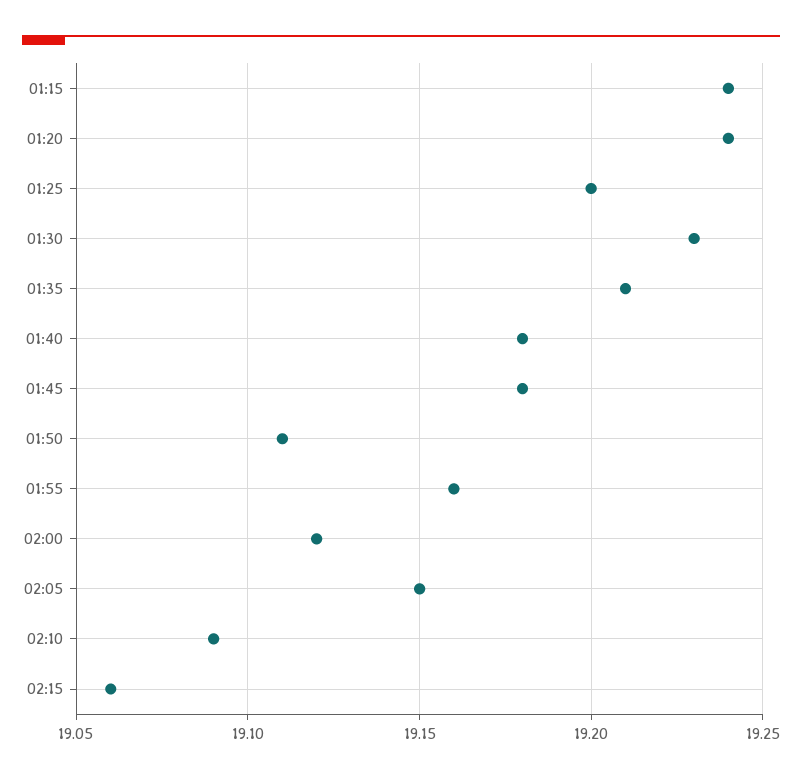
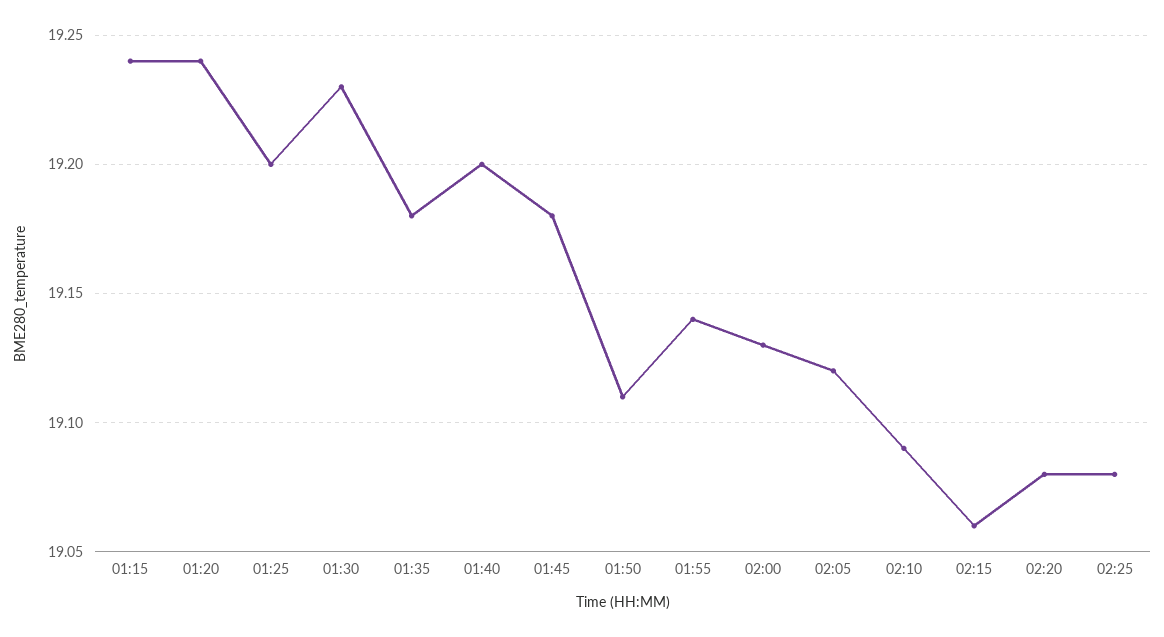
01:35: 19.21 -> 19.18
01:40: 19.18 -> 19.2
01:55: 19.16 -> 19.14
02:00: 19.12 -> 19.13
02:05: 19.15 -> 19.12
02:20: none -> 19.08
02:25: none -> 19.08

